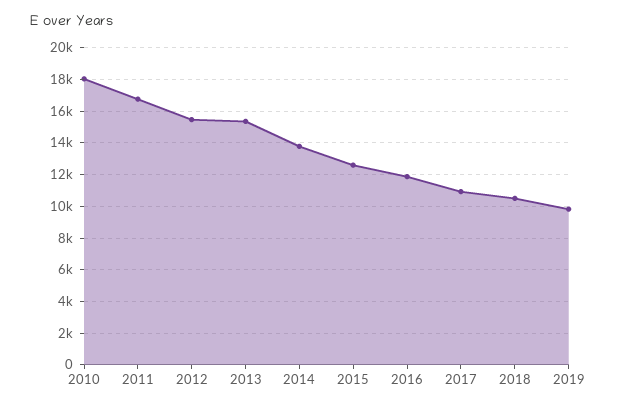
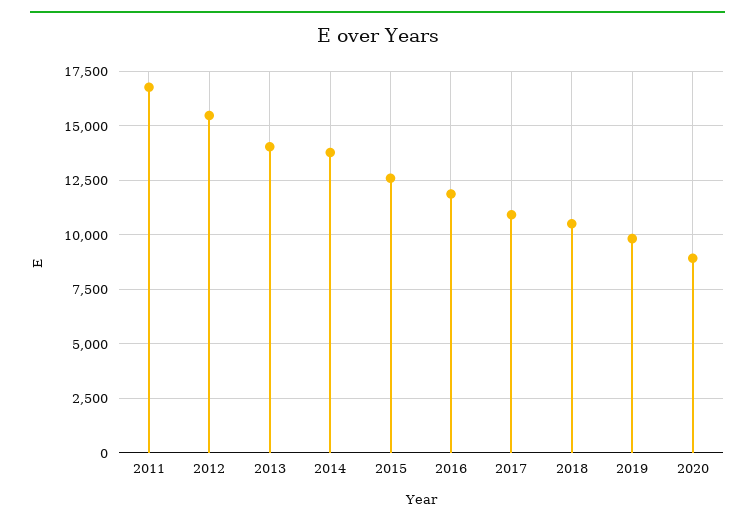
2010: 18000 -> none
2013: 15500 -> 14000
2020: none -> 9000

